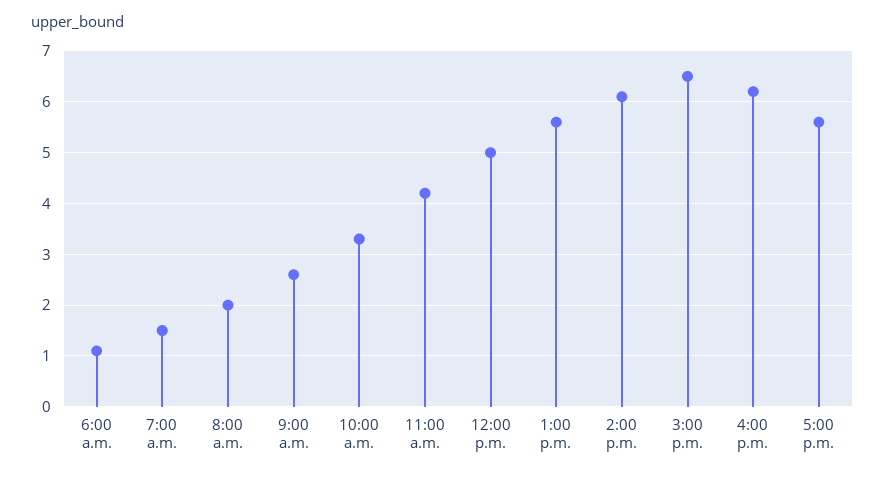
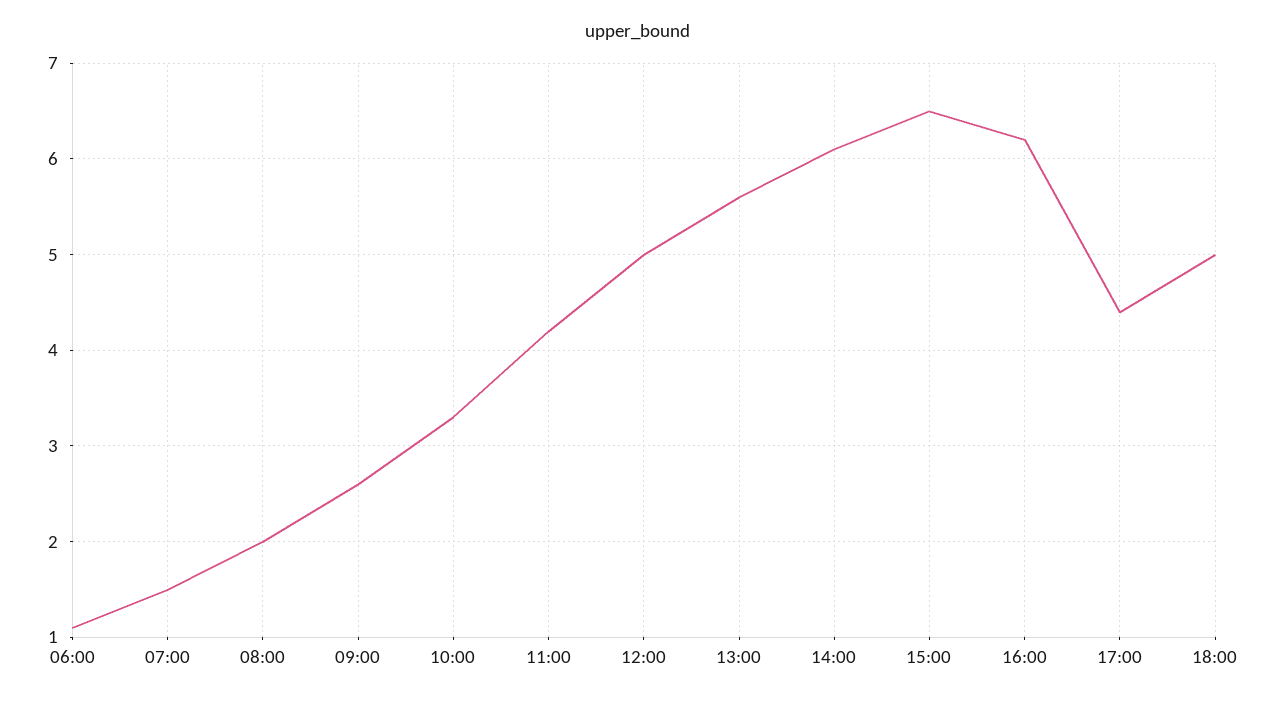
5:00 p.m.: 5.5 -> 4.4
18:00: none -> 5

